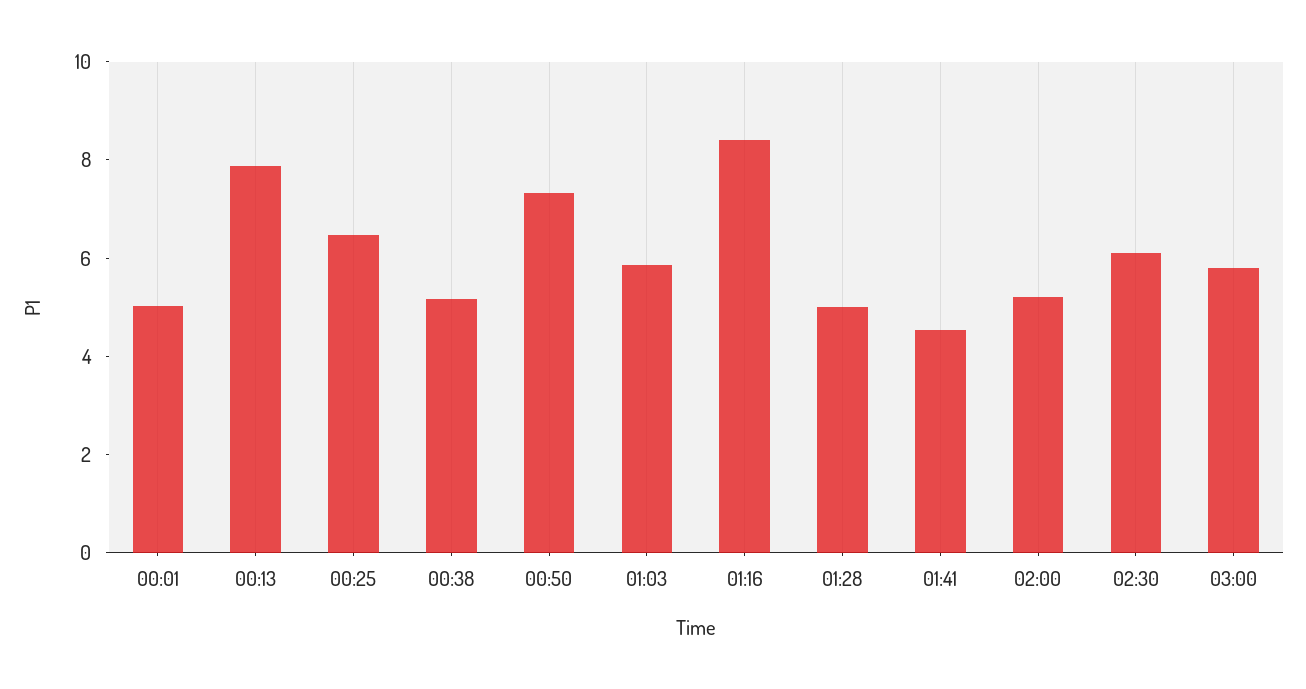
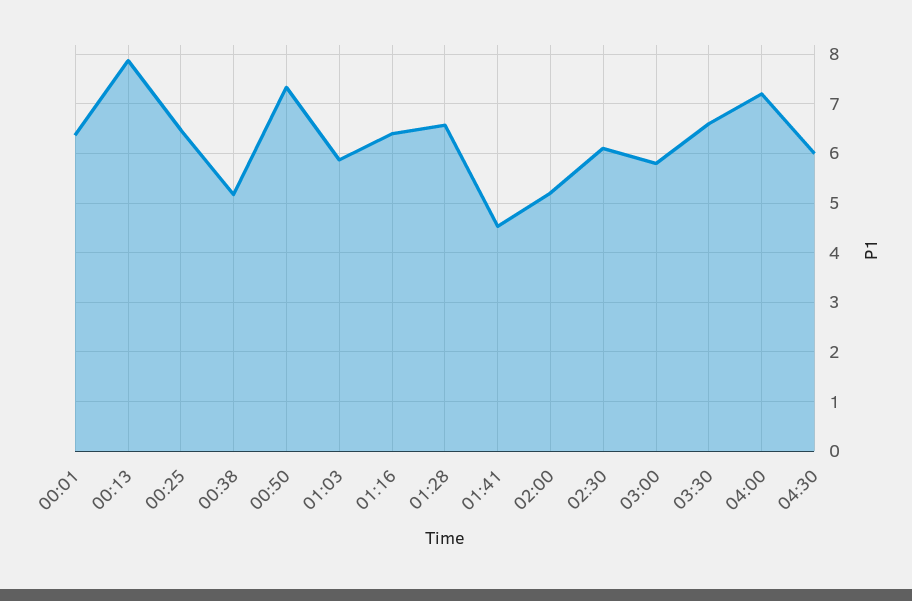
00:01: 5 -> 6.4
01:16: 8.5 -> 6.4
01:28: 5 -> 6.6
03:30: none -> 6.6
04:00: none -> 7.2
04:30: none -> 6

